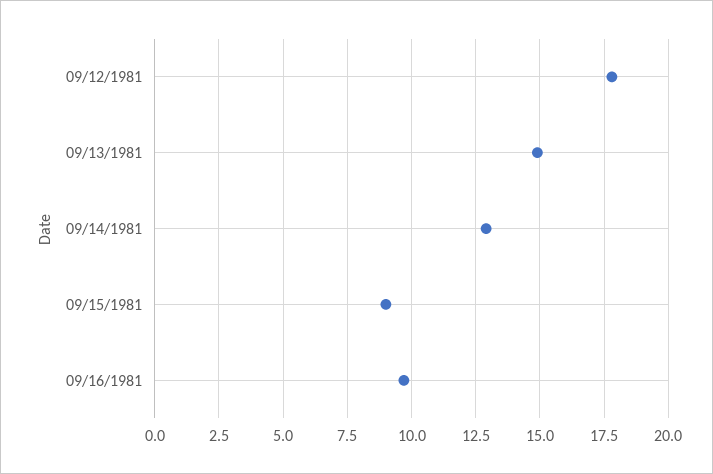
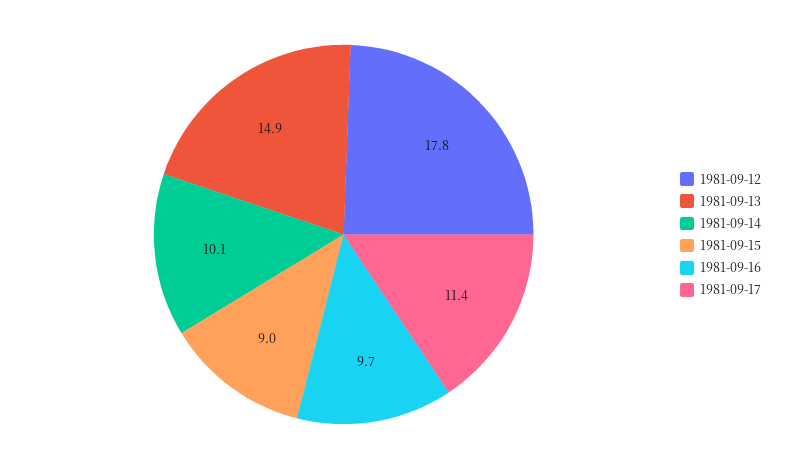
09/14/1981: 13 -> 10.1
1981-09-17: none -> 11.4

